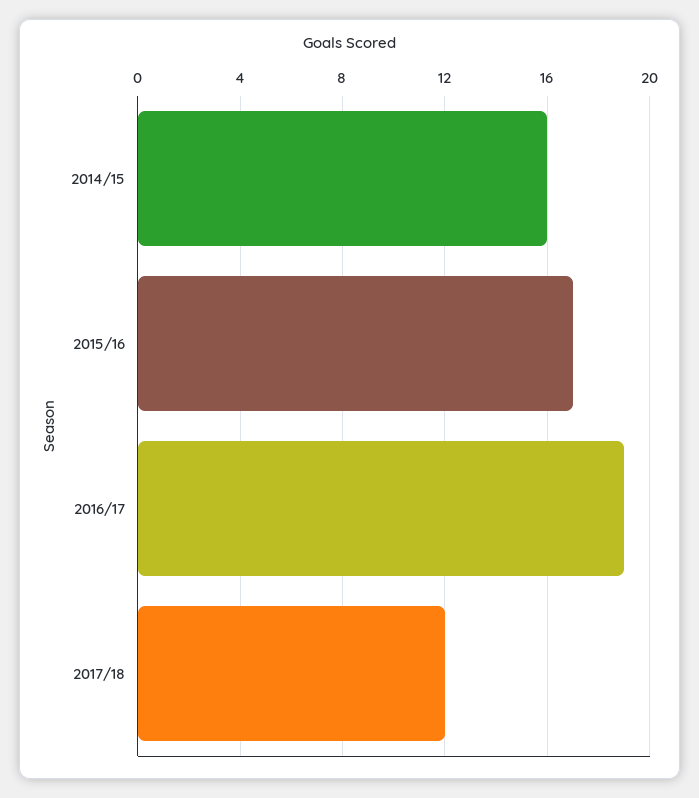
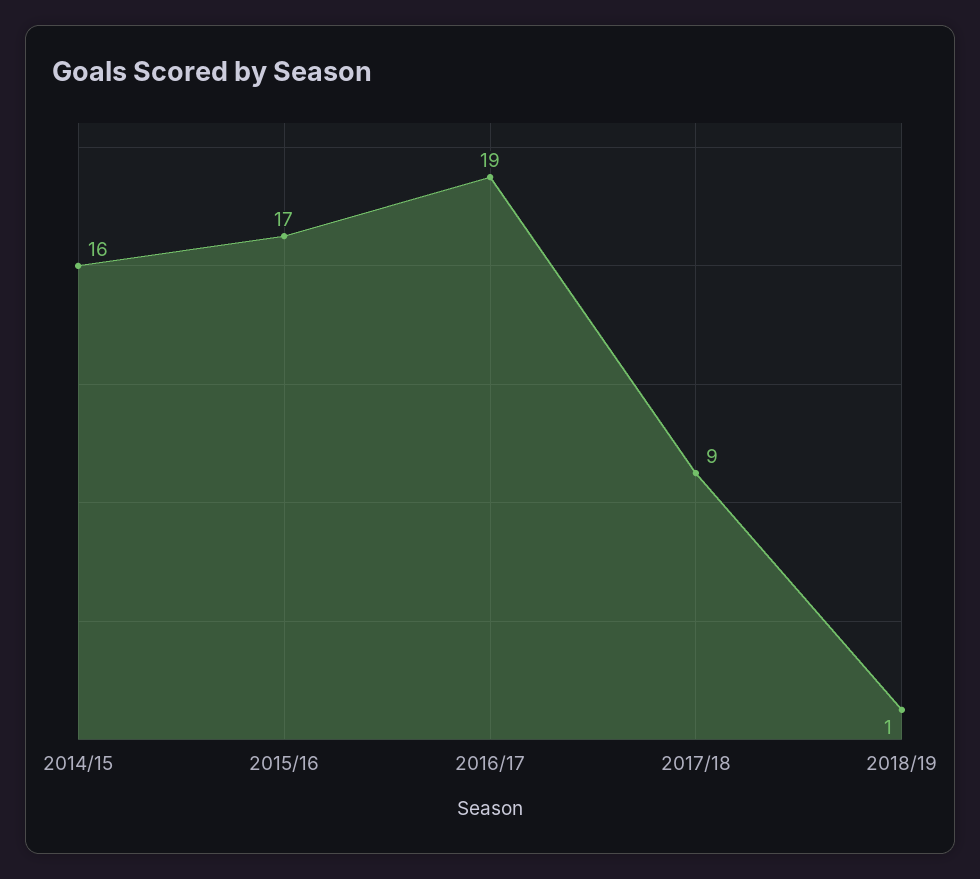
2017/18: 12 -> 9
2018/19: none -> 1

